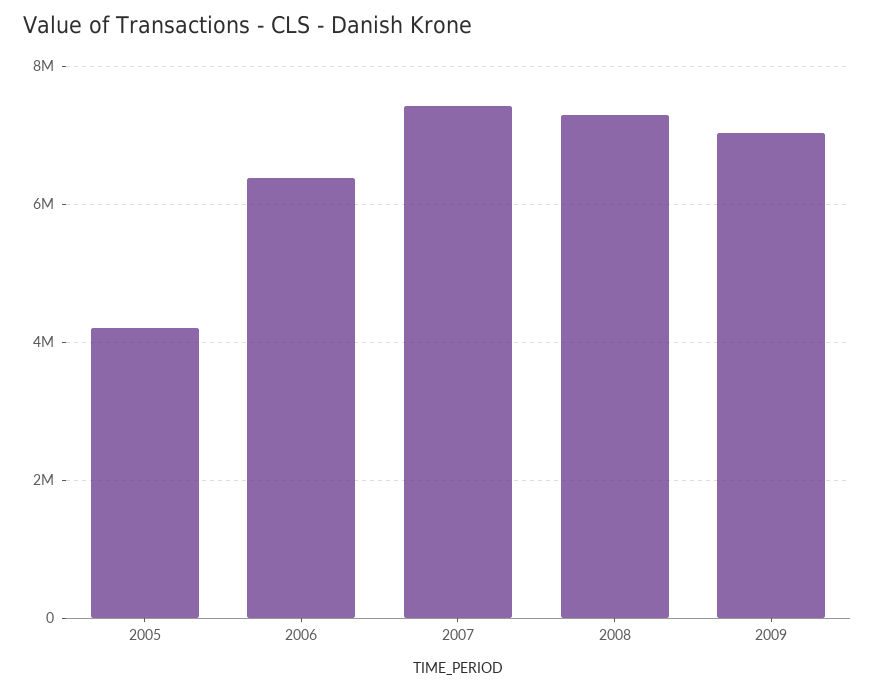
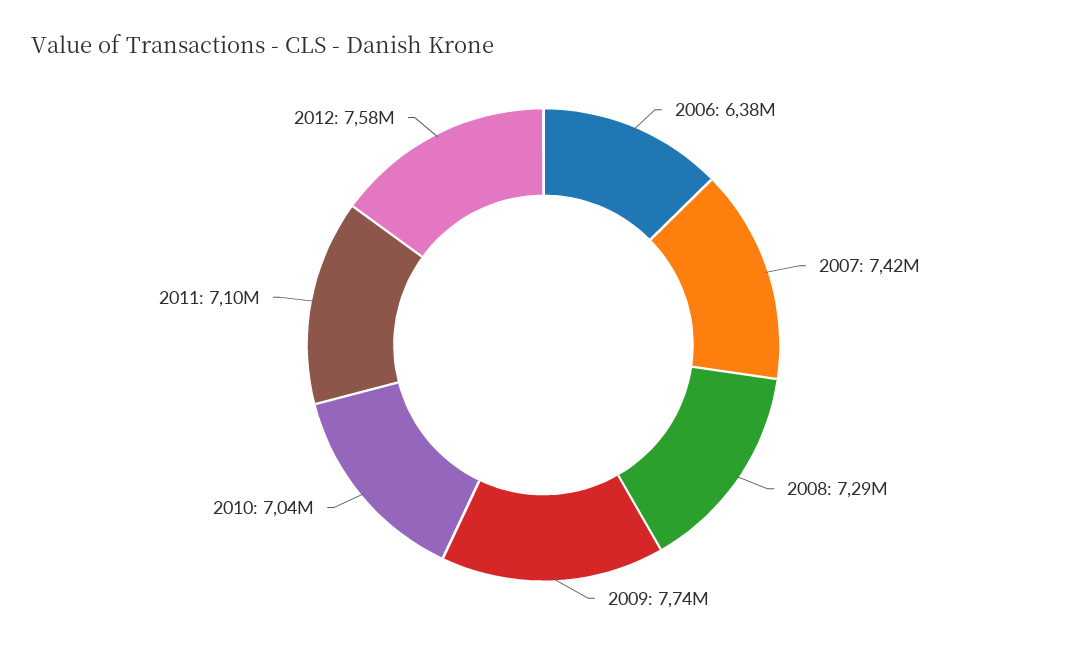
2005: 4200000 -> none
2009: 7000000 -> 7740000
2010: none -> 7040000
2011: none -> 7100000
2012: none -> 7580000

